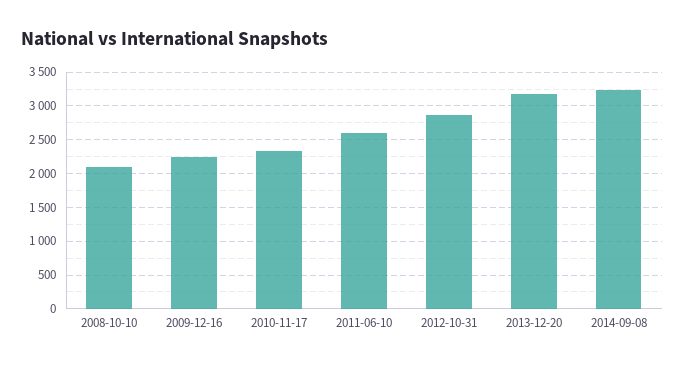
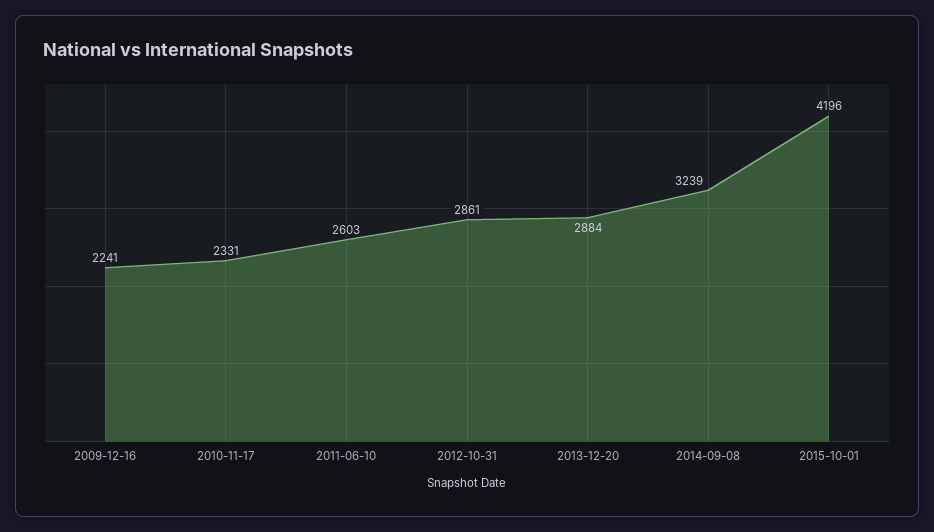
2008-10-10: 2100 -> none
2013-12-20: 3200 -> 2884
2015-10-01: none -> 4196

